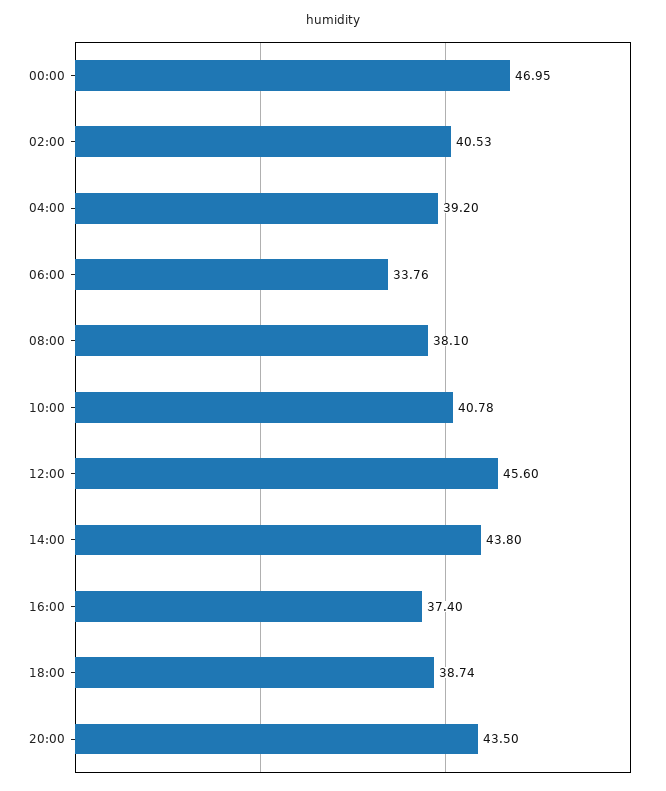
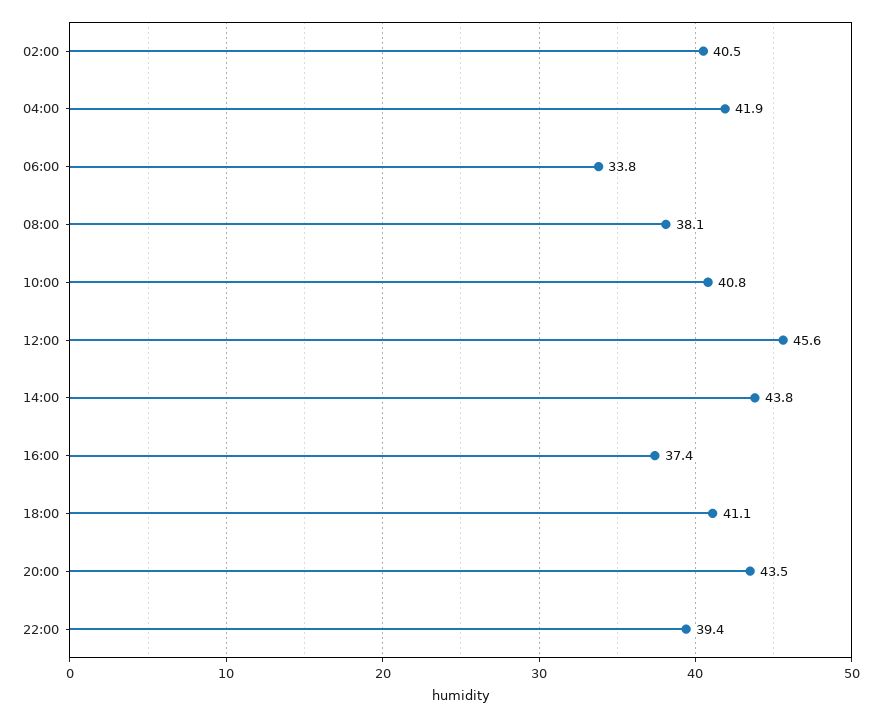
00:00: 46.95 -> none
04:00: 39.2 -> 41.9
18:00: 38.74 -> 41.1
22:00: none -> 39.4

